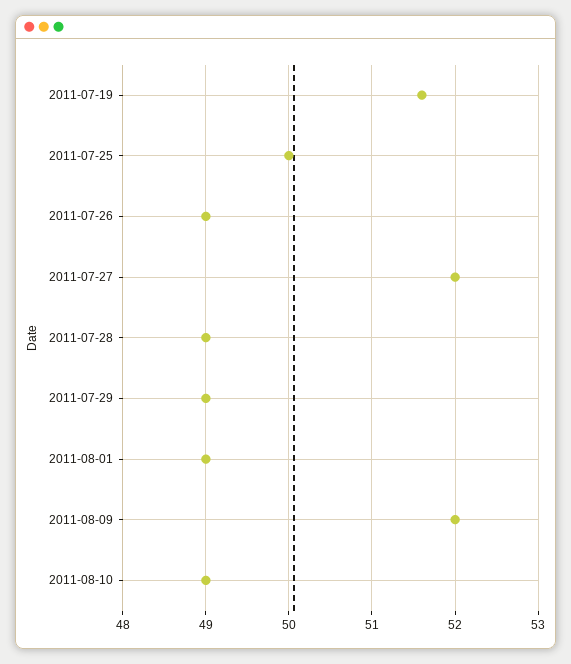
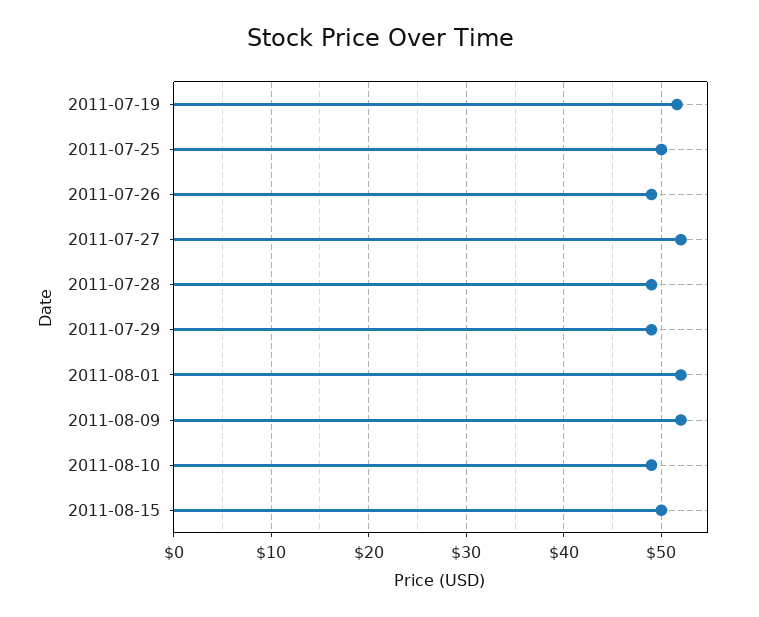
2011-08-01: 49 -> 52
2011-08-15: none -> 50

